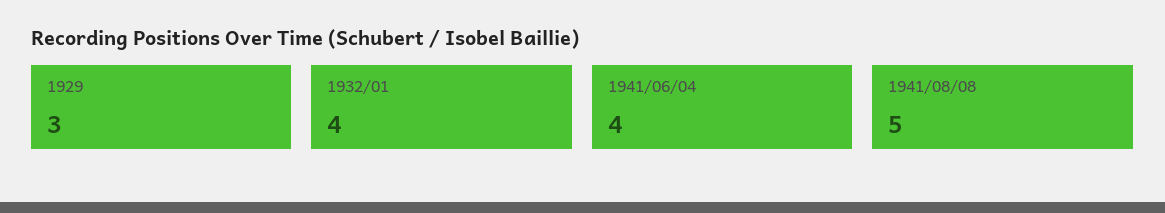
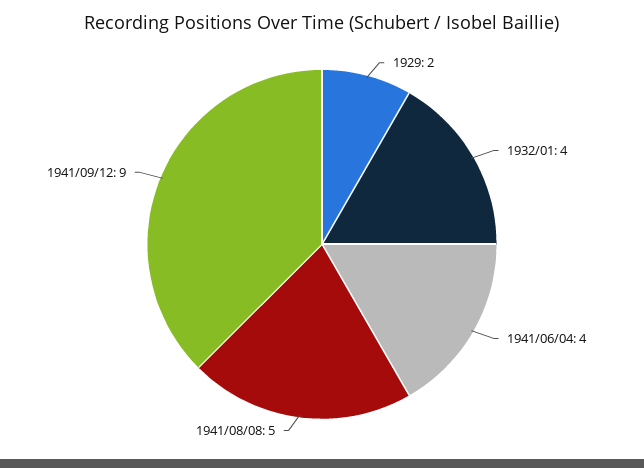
1929: 3 -> 2
1941/09/12: none -> 9

